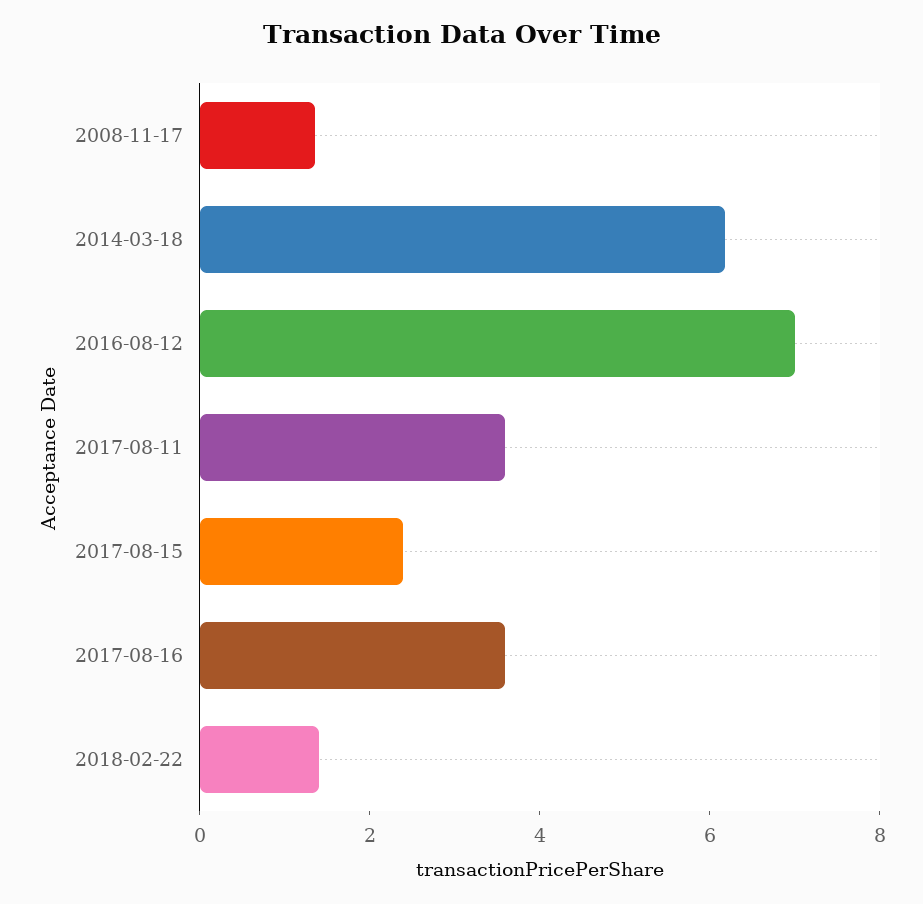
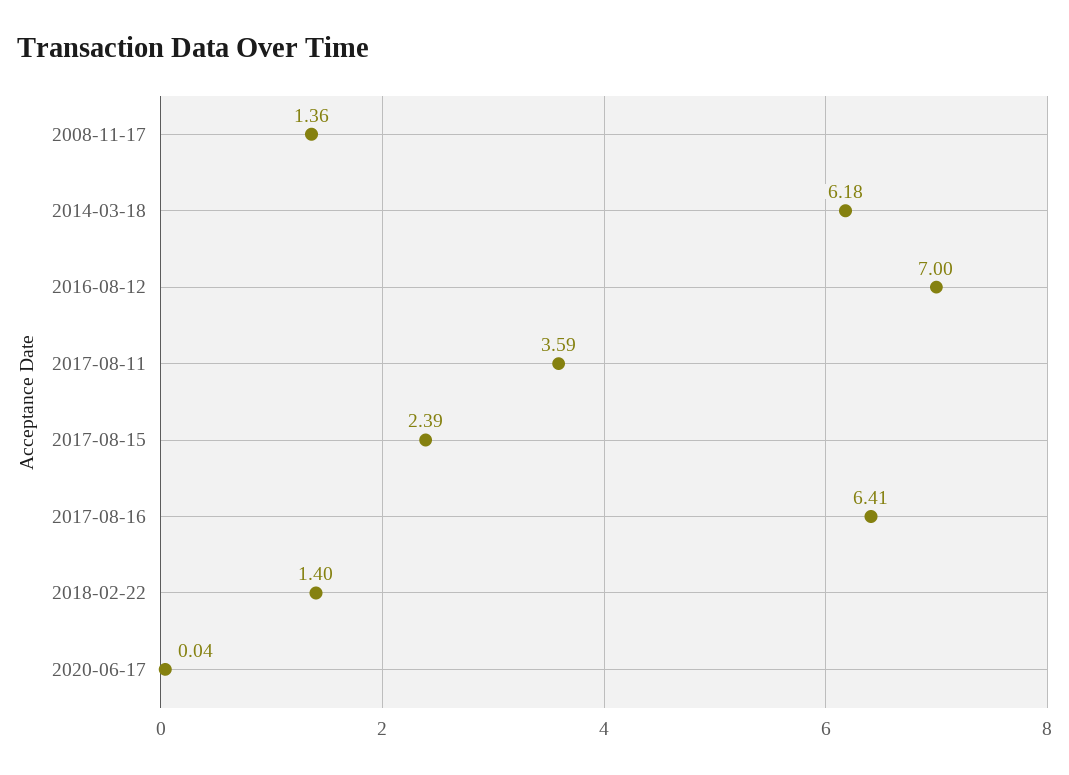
2017-08-16: 3.5 -> 6.41
2020-06-17: none -> 0.04

